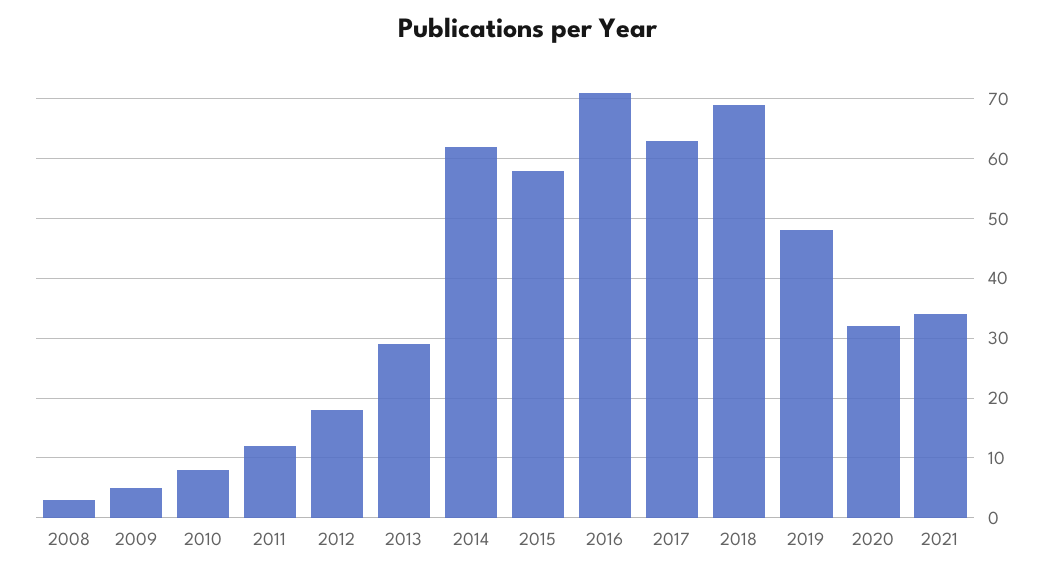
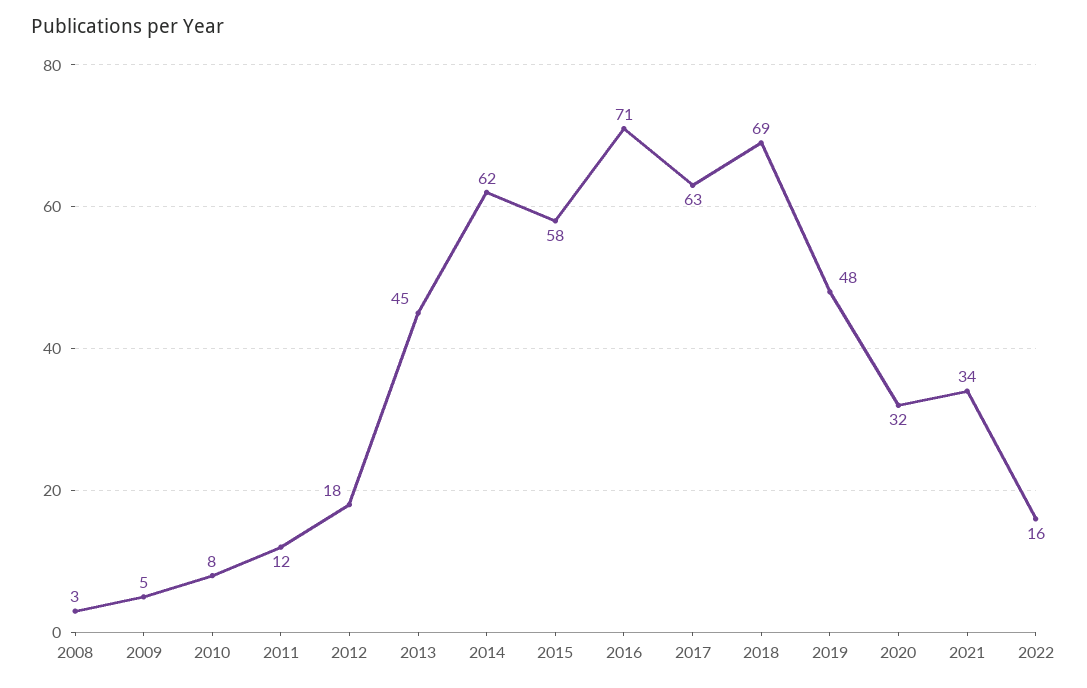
2013: 30 -> 45
2022: none -> 16

